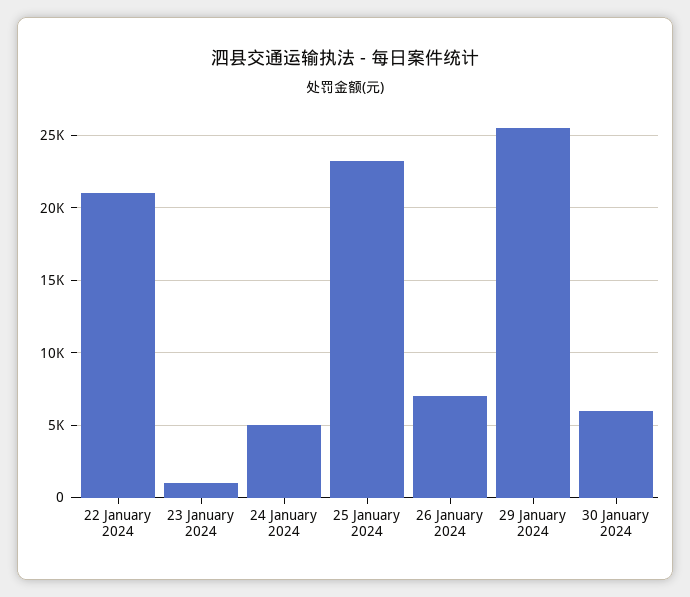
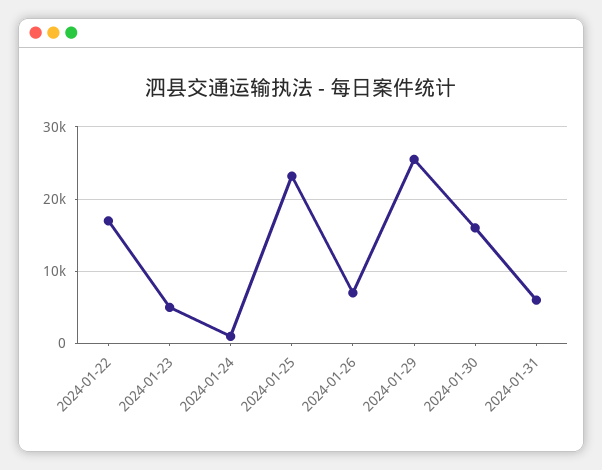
22 January 2024: 21000 -> 17000
23 January 2024: 1000 -> 5000
24 January 2024: 5000 -> 1000
30 January 2024: 6000 -> 16000
2024-01-31: none -> 6000

